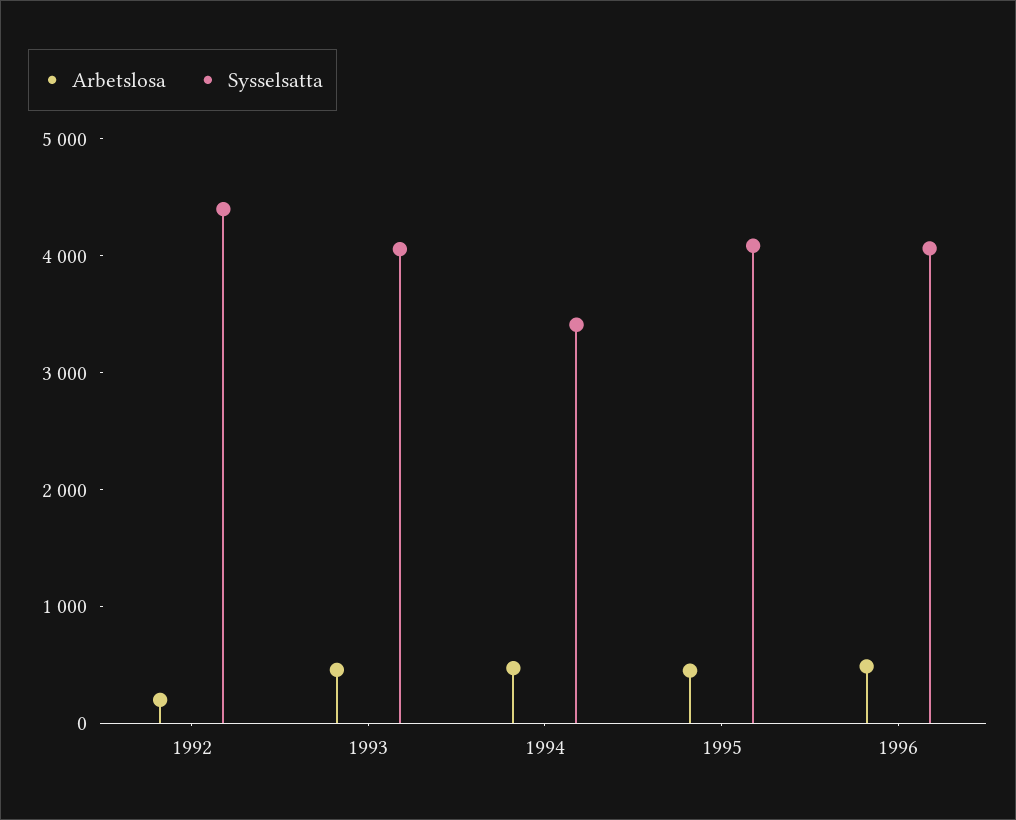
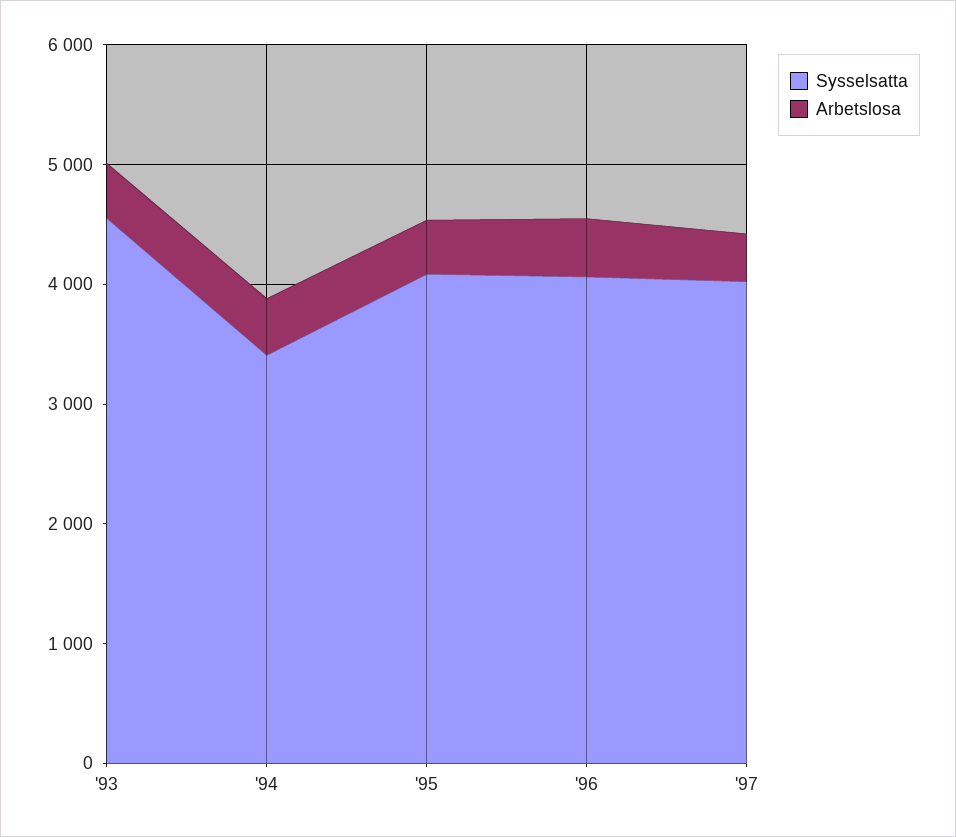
Arbetslosa, 1992: 200 -> none
Sysselsatta, 1992: 4400 -> none
Sysselsatta, 1993: 4000 -> 4600
Sysselsatta, '97: none -> 4000
Arbetslosa, '97: none -> 400

